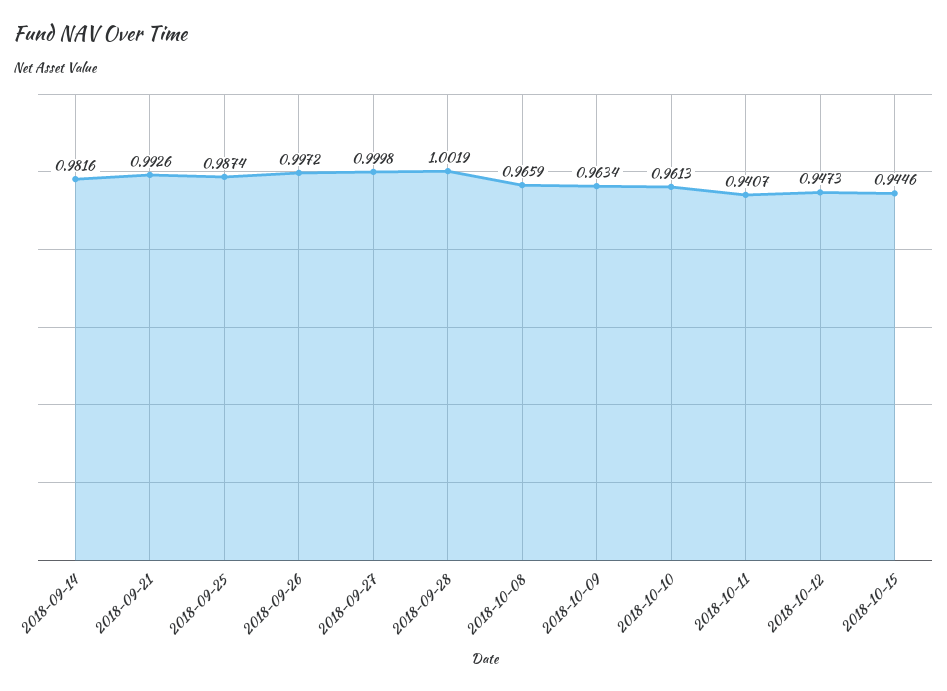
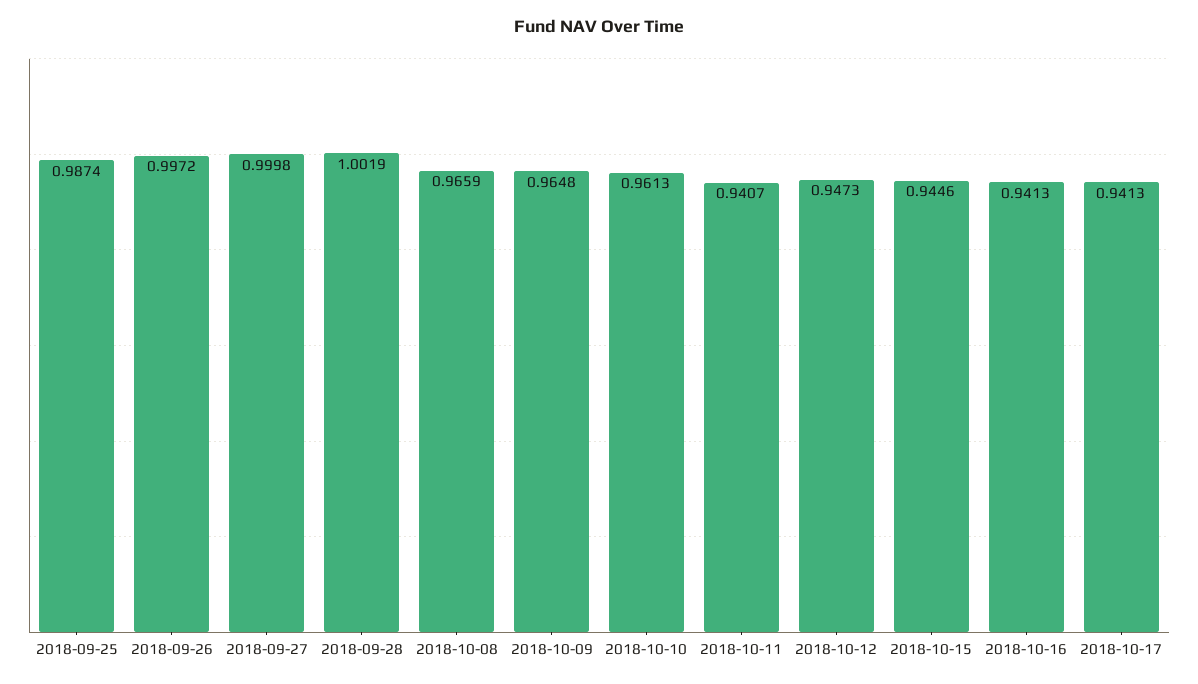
2018-09-14: 0.9816 -> none
2018-09-21: 0.9926 -> none
2018-10-09: 0.9634 -> 0.9648
2018-10-16: none -> 0.9413
2018-10-17: none -> 0.9413

